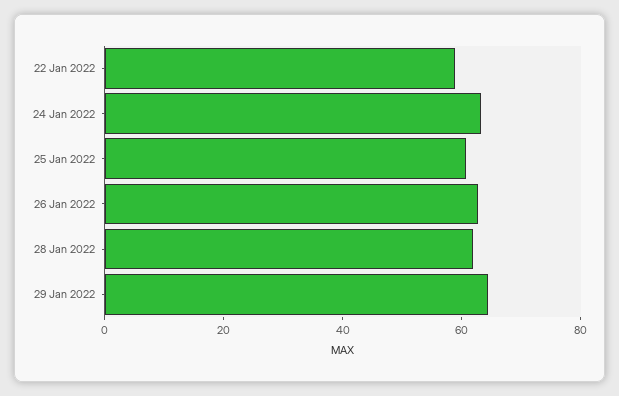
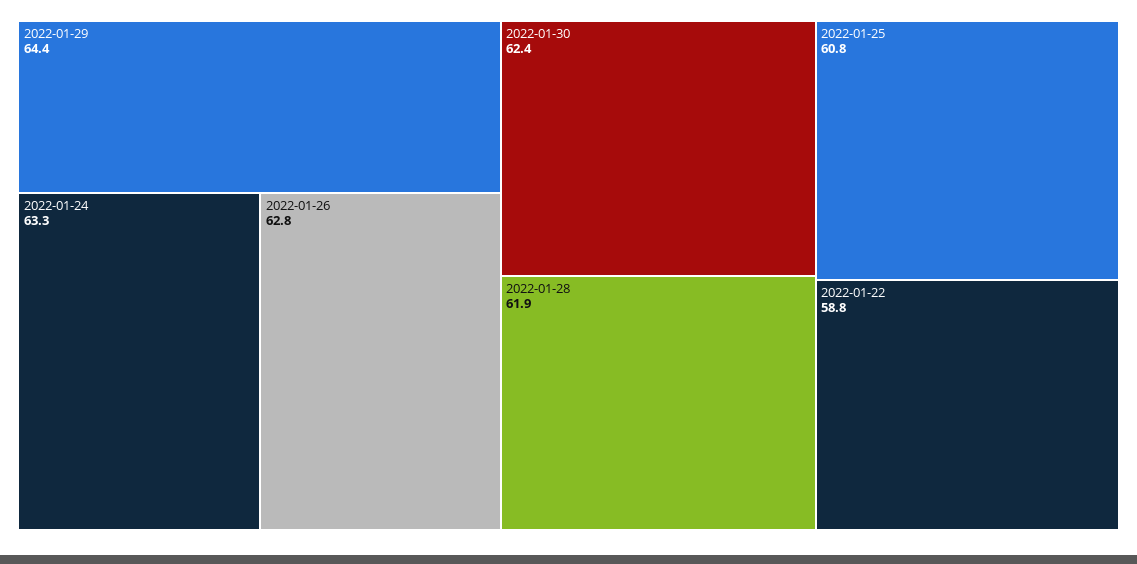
2022-01-30: none -> 62.4

